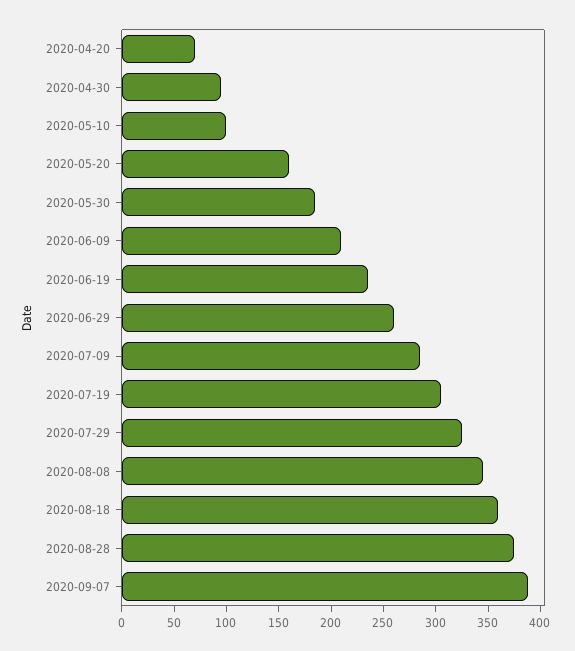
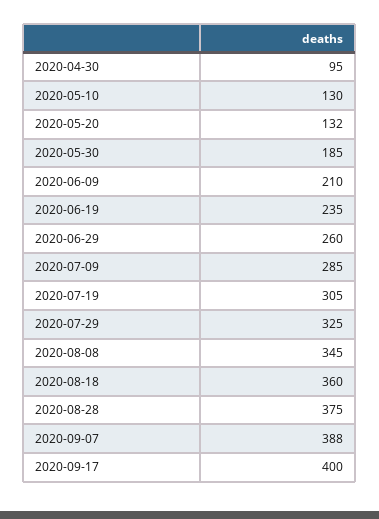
2020-04-20: 70 -> none
2020-05-10: 100 -> 130
2020-05-20: 160 -> 132
2020-09-17: none -> 400

